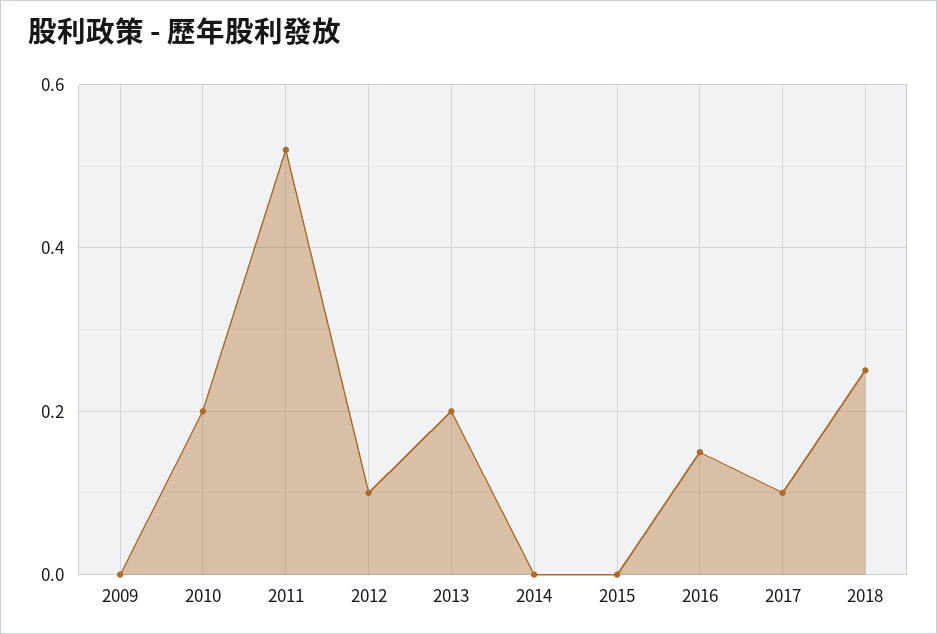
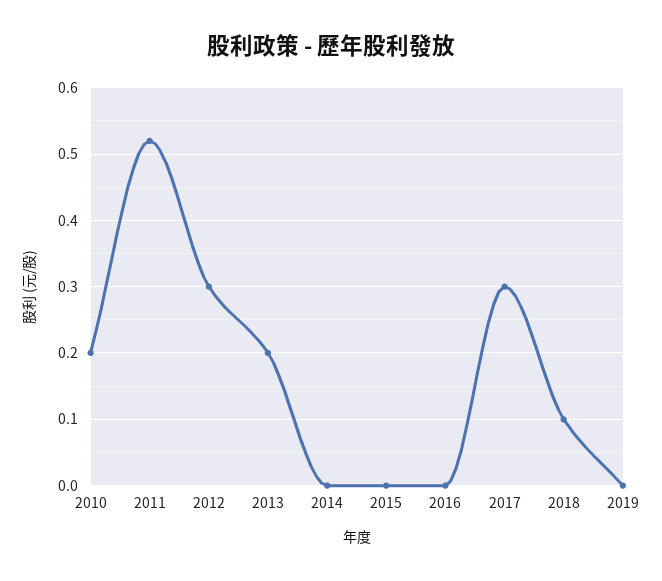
2009: 0 -> none
2012: 0.1 -> 0.3
2016: 0.15 -> 0
2017: 0.1 -> 0.3
2018: 0.25 -> 0.1
2019: none -> 0

